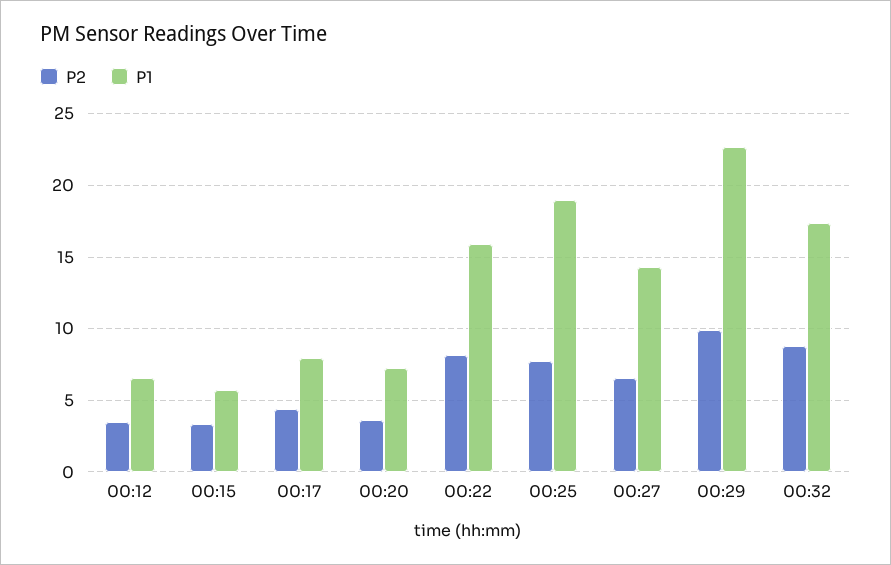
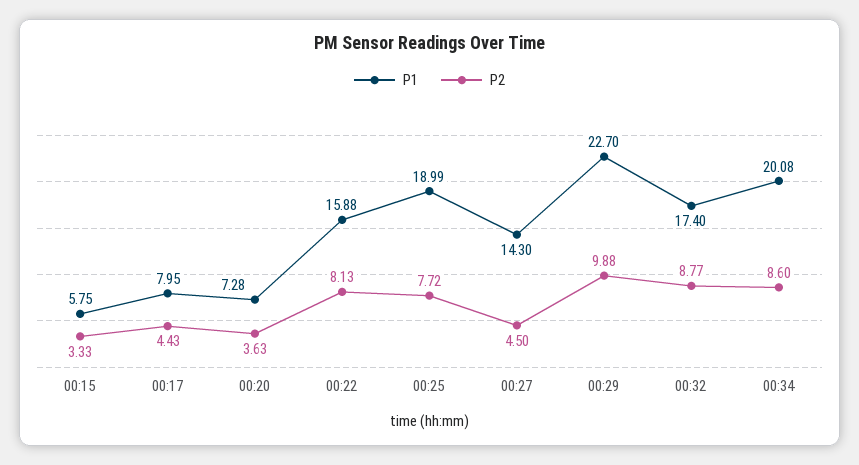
P2, 00:12: 3.5 -> none
P1, 00:12: 6.5 -> none
P2, 00:27: 6.5 -> 4.5
P1, 00:34: none -> 20.08
P2, 00:34: none -> 8.6

